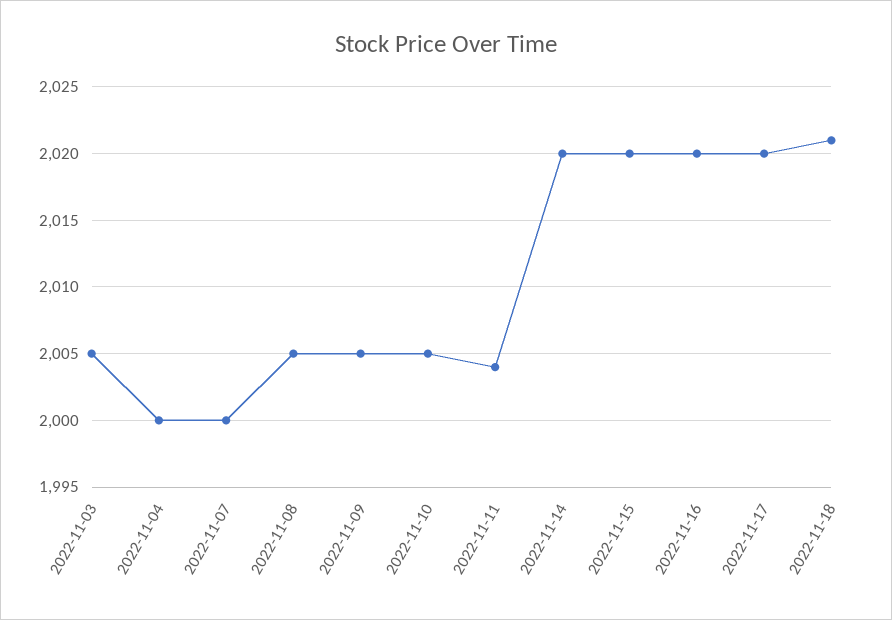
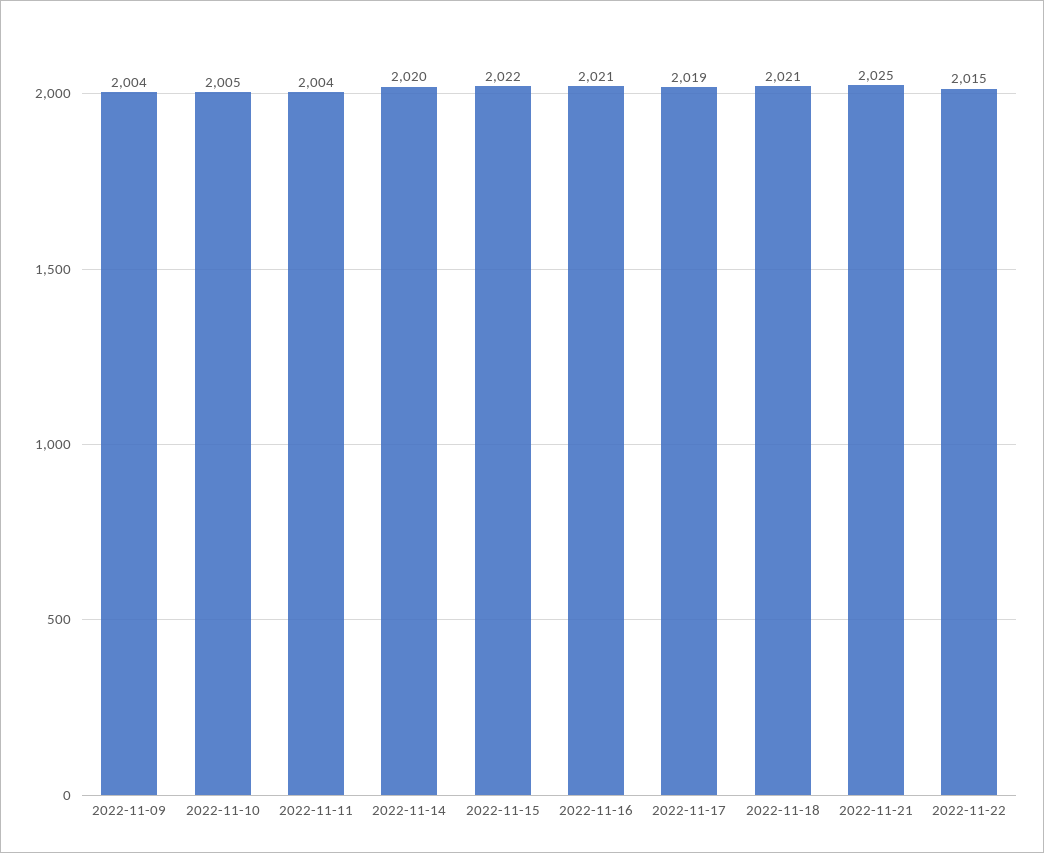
2022-11-03: 2005 -> none
2022-11-04: 2000 -> none
2022-11-07: 2000 -> none
2022-11-08: 2005 -> none
2022-11-09: 2005 -> 2004
2022-11-15: 2020 -> 2022
2022-11-16: 2020 -> 2021
2022-11-17: 2020 -> 2019
2022-11-21: none -> 2025
2022-11-22: none -> 2015

